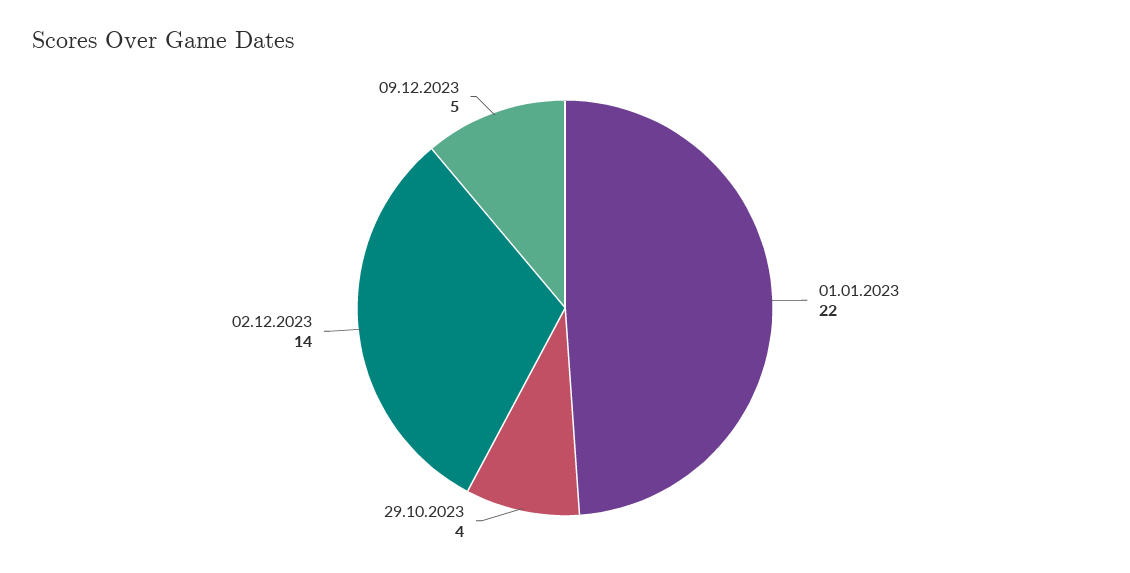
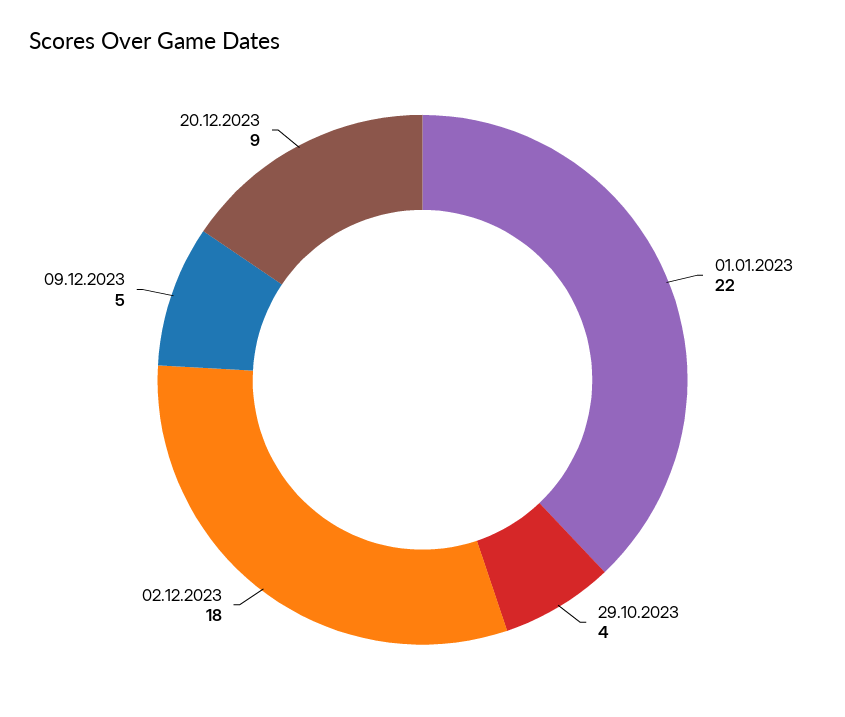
02.12.2023: 14 -> 18
20.12.2023: none -> 9

